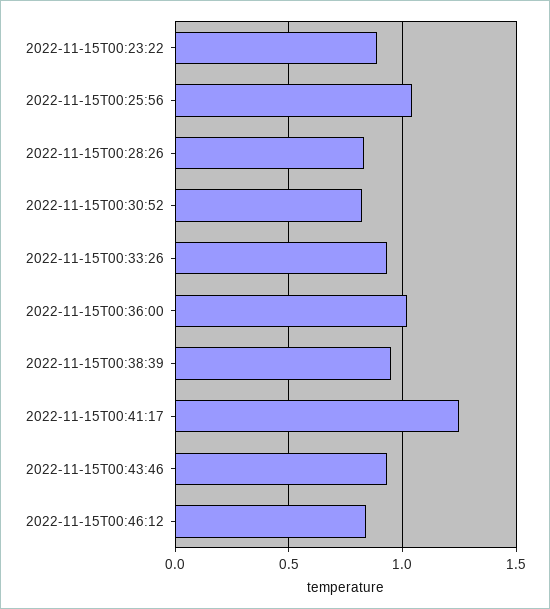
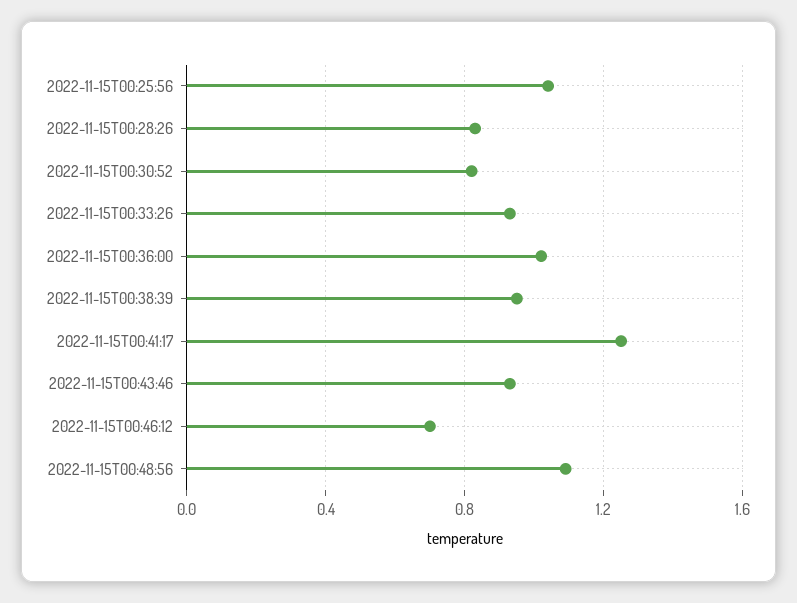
2022-11-15T00:23:22: 0.9 -> none
2022-11-15T00:46:12: 0.85 -> 0.7
2022-11-15T00:48:56: none -> 1.1

